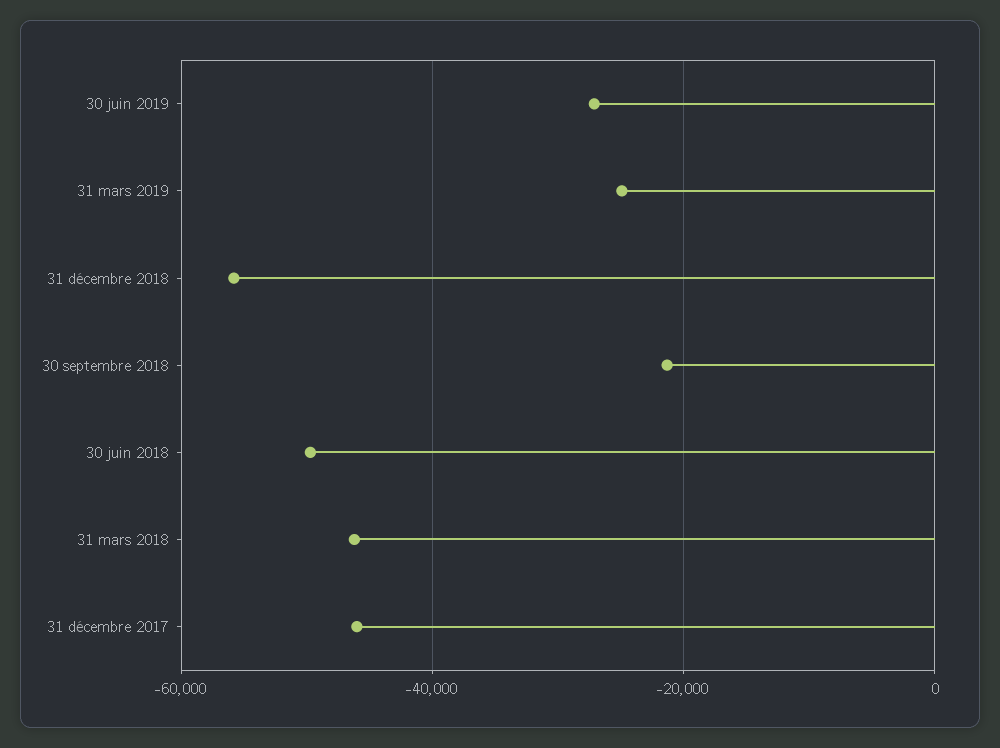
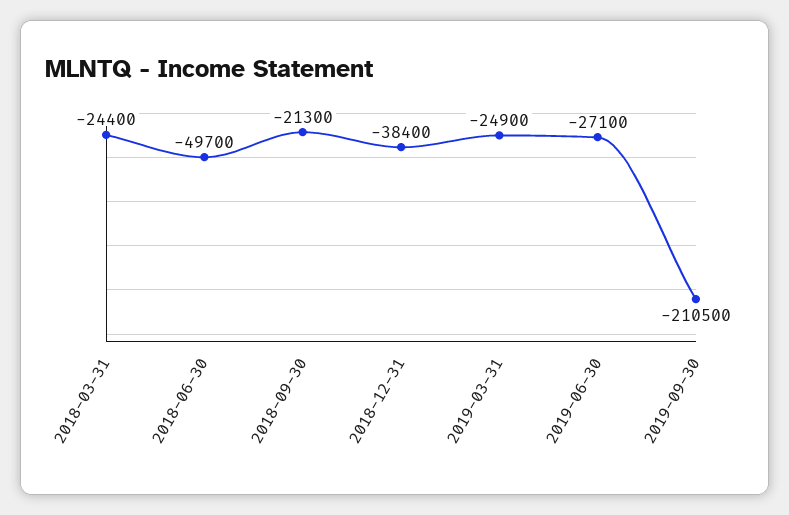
31 décembre 2018: -56000 -> -38400
31 mars 2018: -46000 -> -24400
31 décembre 2017: -46000 -> none
2019-09-30: none -> -210500

